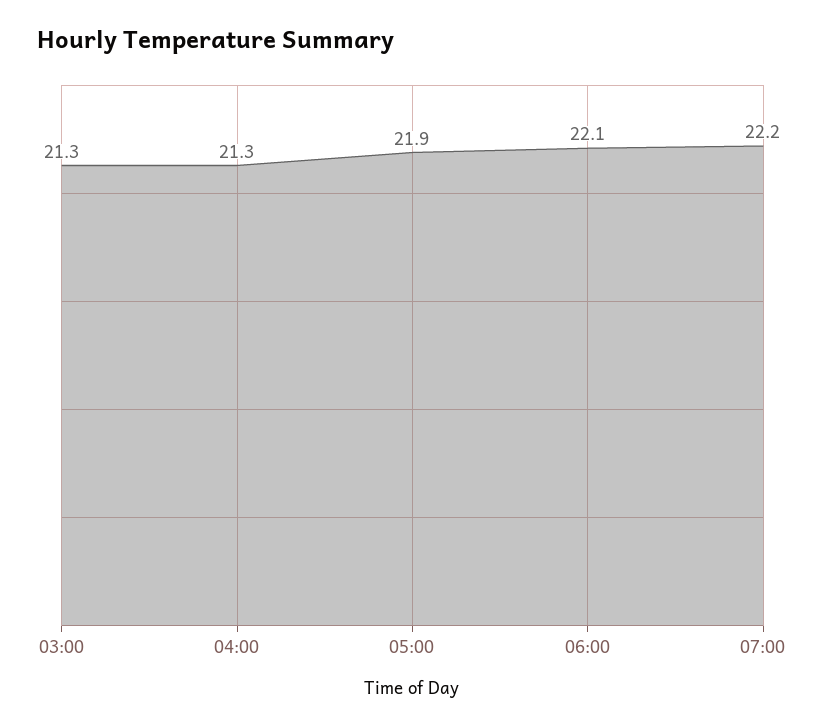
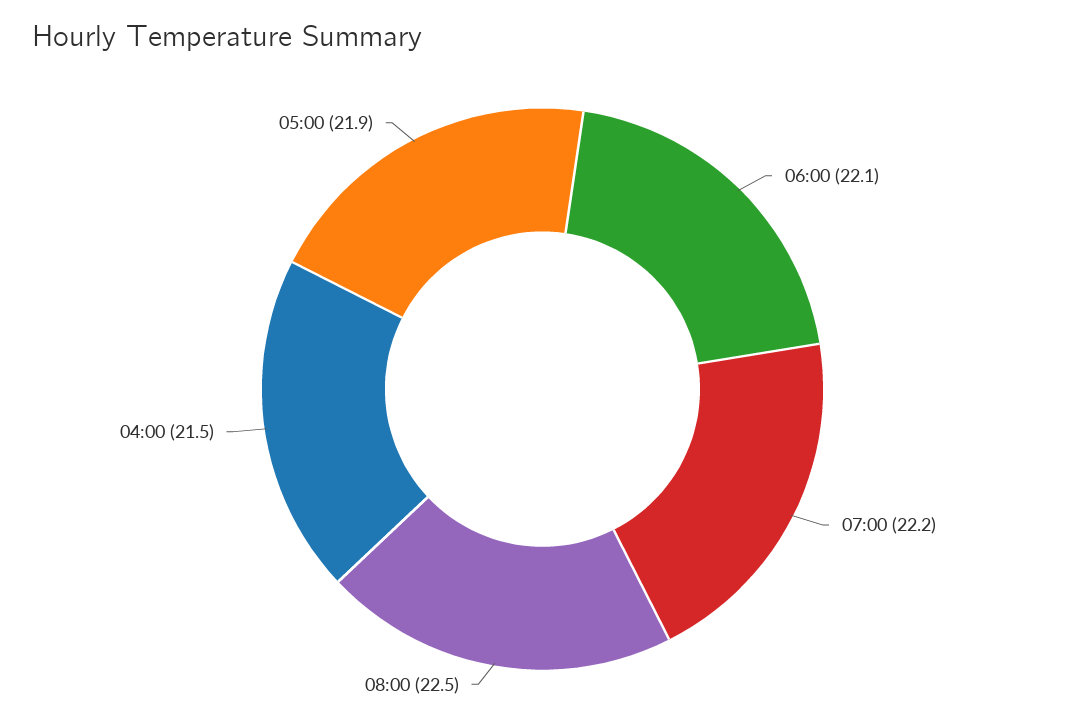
03:00: 21.3 -> none
04:00: 21.3 -> 21.5
08:00: none -> 22.5

